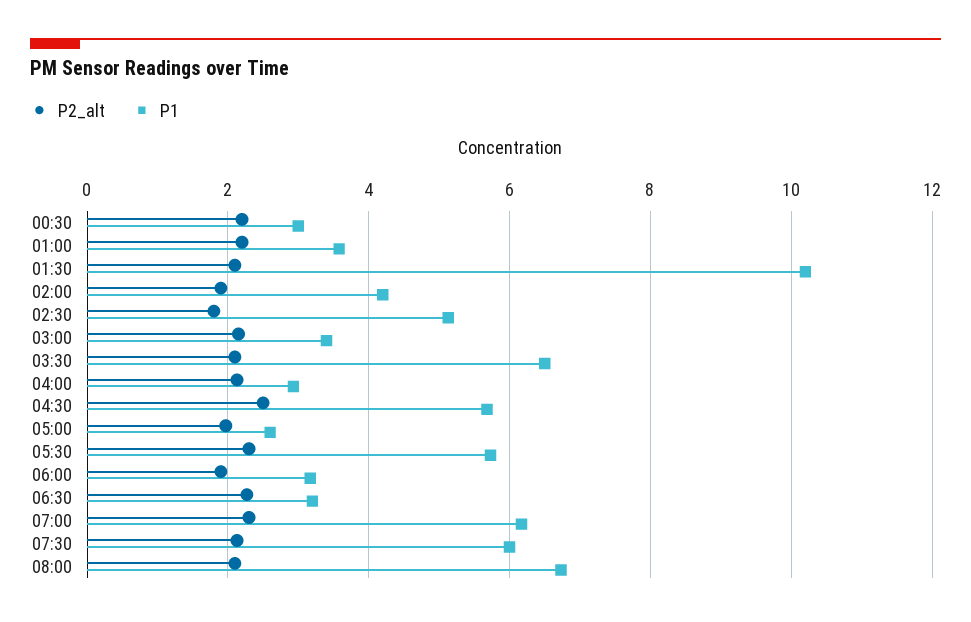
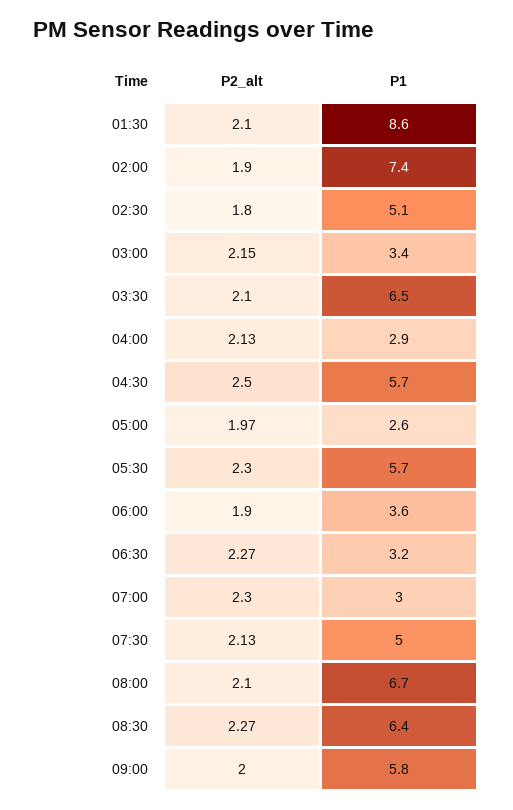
P2_alt, 00:30: 2.2 -> none
P1, 00:30: 3 -> none
P2_alt, 01:00: 2.2 -> none
P1, 01:00: 3.6 -> none
P1, 01:30: 10.2 -> 8.6
P1, 02:00: 4.2 -> 7.4
P1, 06:00: 3.2 -> 3.6
P1, 07:00: 6.2 -> 3
P1, 07:30: 6 -> 5
P2_alt, 08:30: none -> 2.27
P1, 08:30: none -> 6.4
P2_alt, 09:00: none -> 2
P1, 09:00: none -> 5.8

